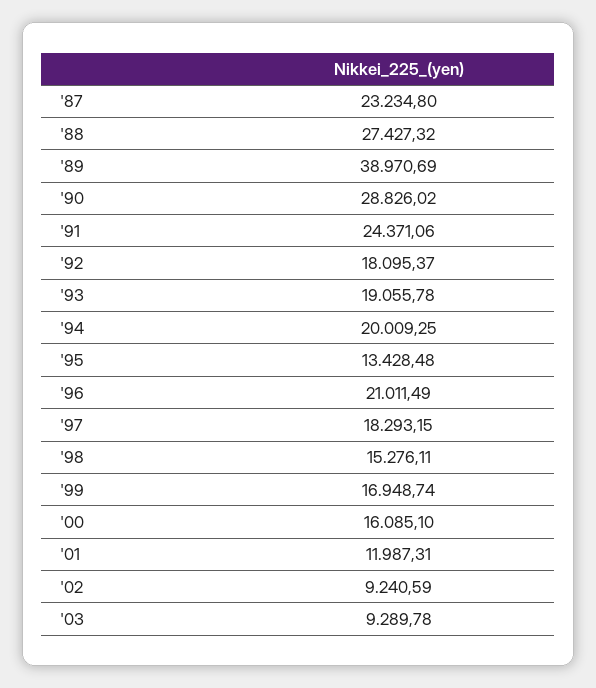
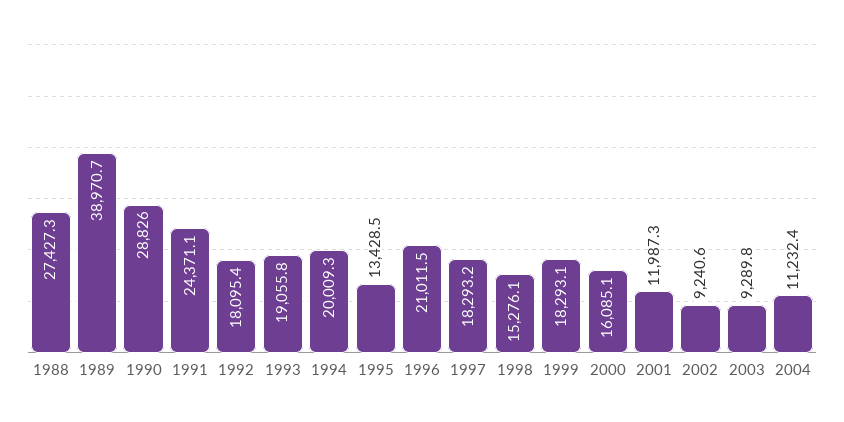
'87: 23234.8 -> none
'99: 16948.74 -> 18293.1
2004: none -> 11232.4

